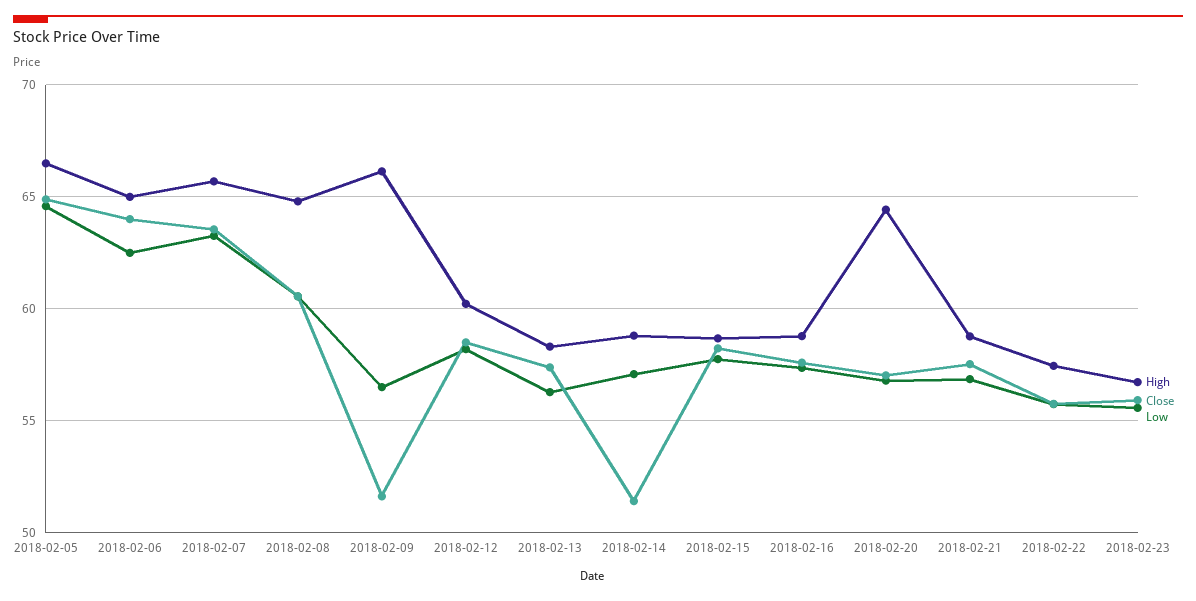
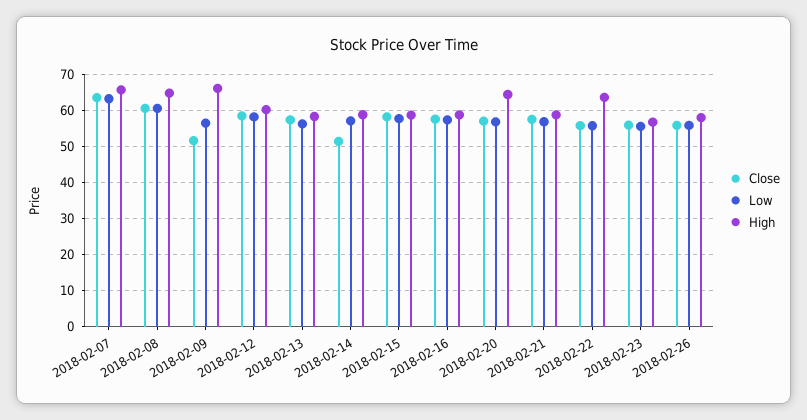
High, 2018-02-05: 66.5 -> none
Close, 2018-02-05: 65 -> none
Low, 2018-02-05: 64.5 -> none
High, 2018-02-06: 65 -> none
Close, 2018-02-06: 64 -> none
Low, 2018-02-06: 62.5 -> none
High, 2018-02-22: 57.5 -> 64
Close, 2018-02-26: none -> 56
Low, 2018-02-26: none -> 56
High, 2018-02-26: none -> 58

